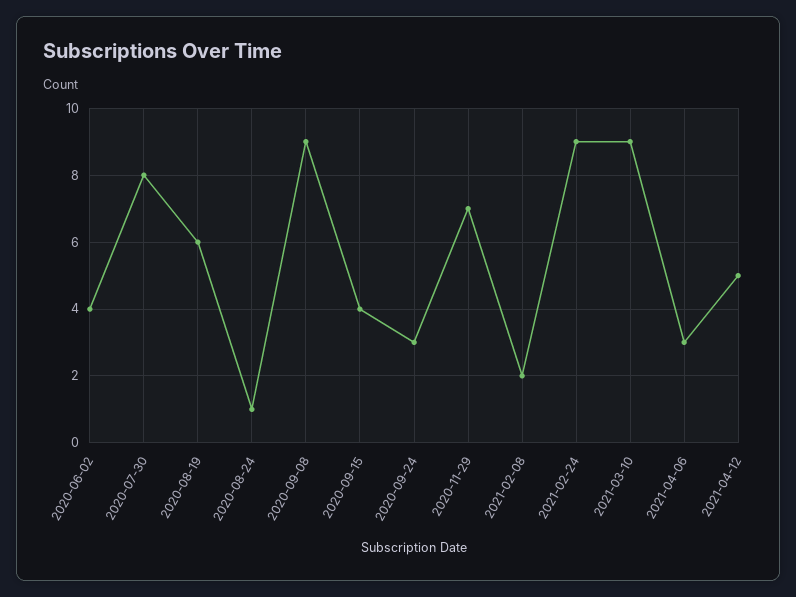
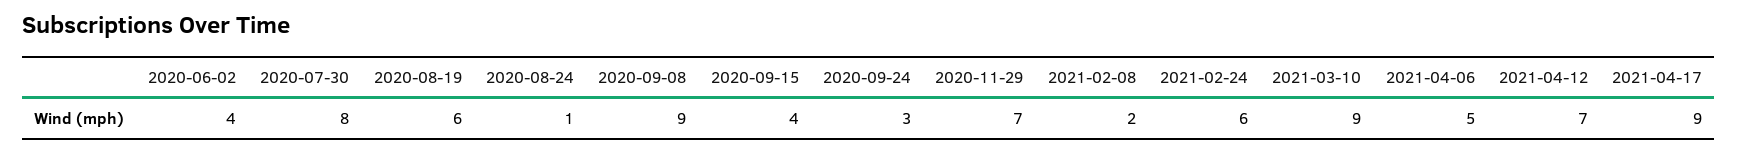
2021-02-24: 9 -> 6
2021-04-06: 3 -> 5
2021-04-12: 5 -> 7
2021-04-17: none -> 9

